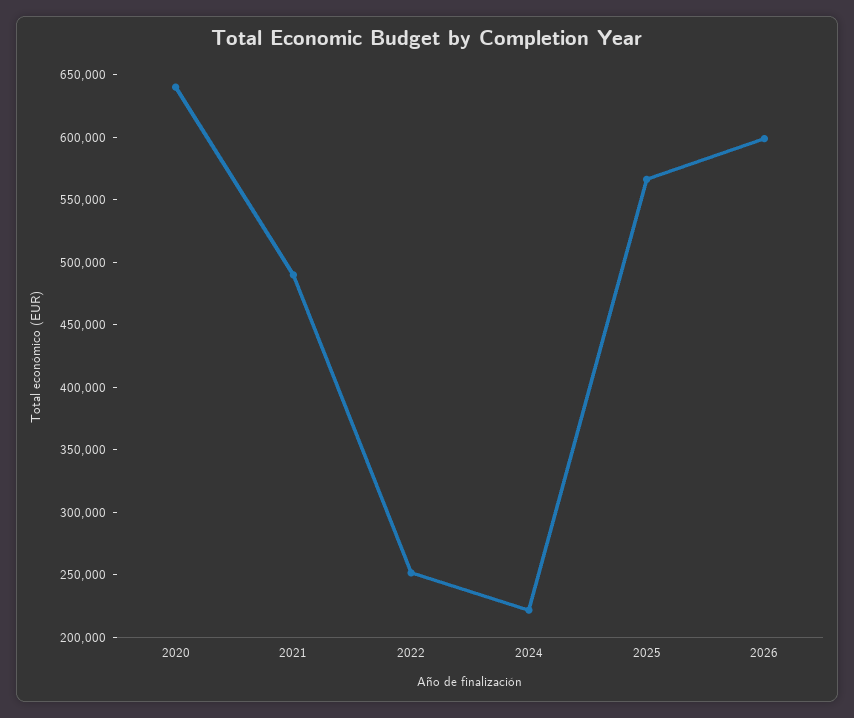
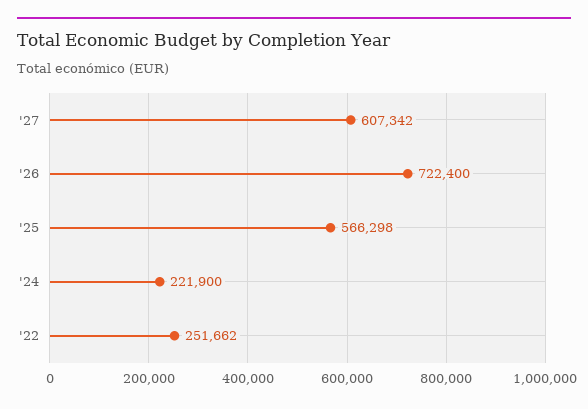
2020: 640000 -> none
2021: 490000 -> none
2026: 600000 -> 722400
'27: none -> 607342

